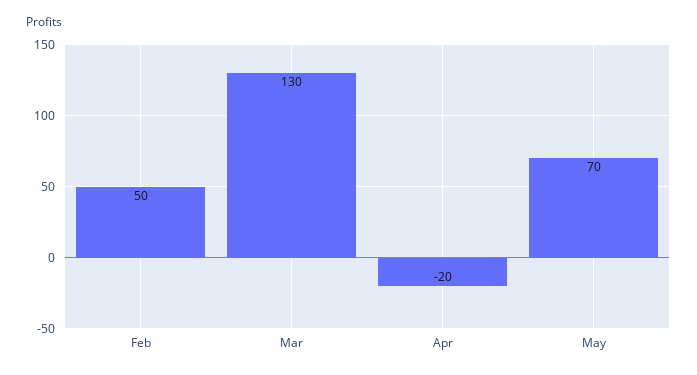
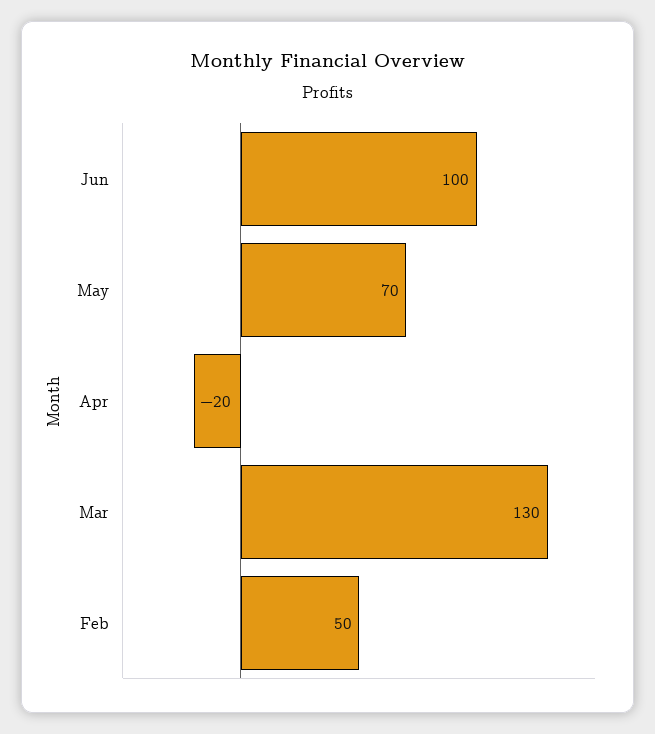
Jun: none -> 100

